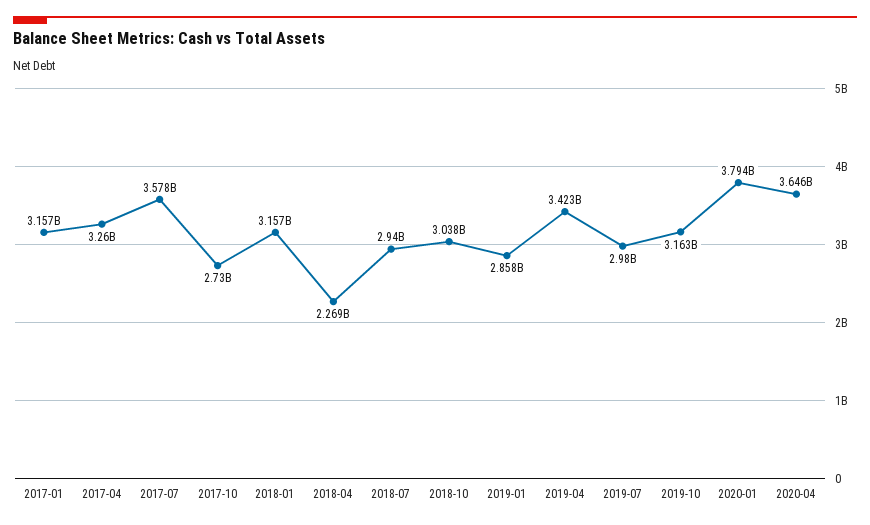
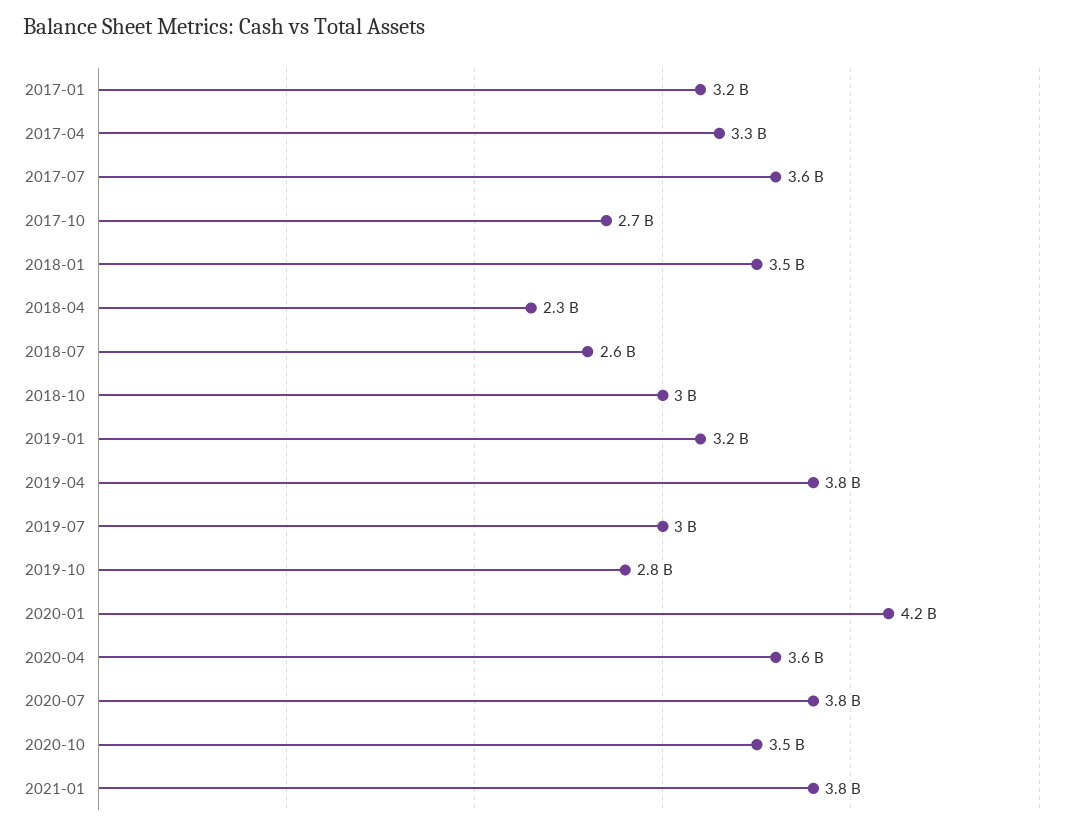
2018-01: 3157000000 -> 3500000000
2018-07: 2940000000 -> 2600000000
2019-01: 2858000000 -> 3200000000
2019-04: 3423000000 -> 3800000000
2019-10: 3163000000 -> 2800000000
2020-01: 3794000000 -> 4200000000
2020-07: none -> 3800000000
2020-10: none -> 3500000000
2021-01: none -> 3800000000

